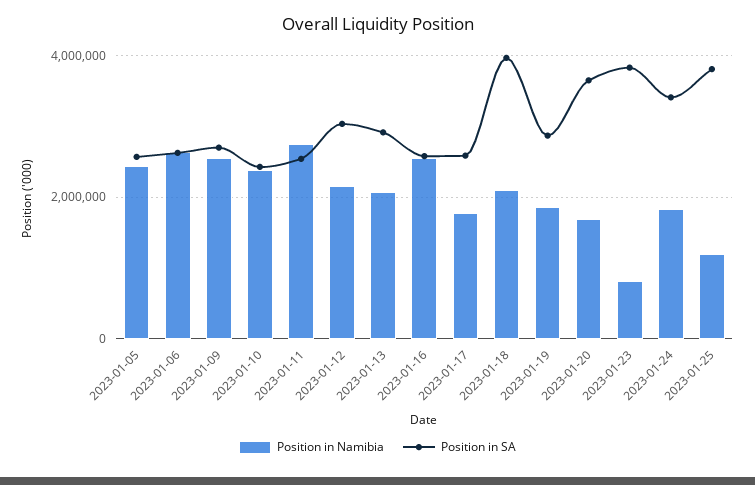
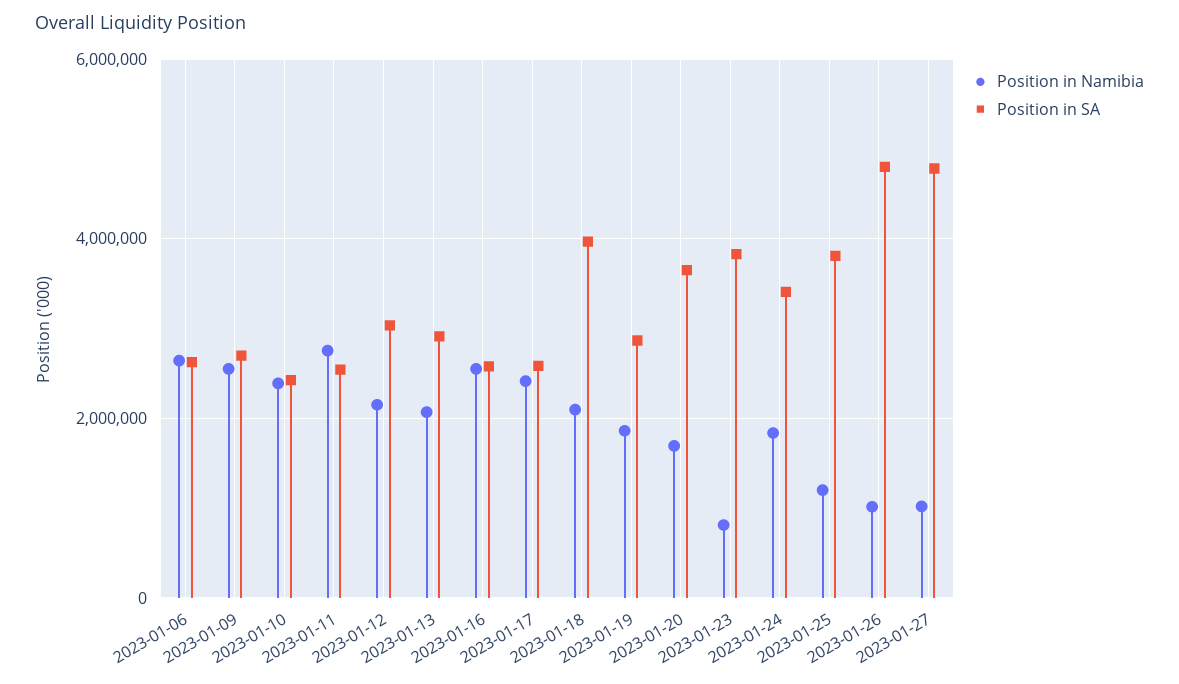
Position in Namibia, 2023-01-05: 2400000 -> none
Position in SA, 2023-01-05: 2600000 -> none
Position in Namibia, 2023-01-17: 1800000 -> 2400000
Position in Namibia, 2023-01-26: none -> 1000000
Position in SA, 2023-01-26: none -> 4800000
Position in Namibia, 2023-01-27: none -> 1000000
Position in SA, 2023-01-27: none -> 4800000

